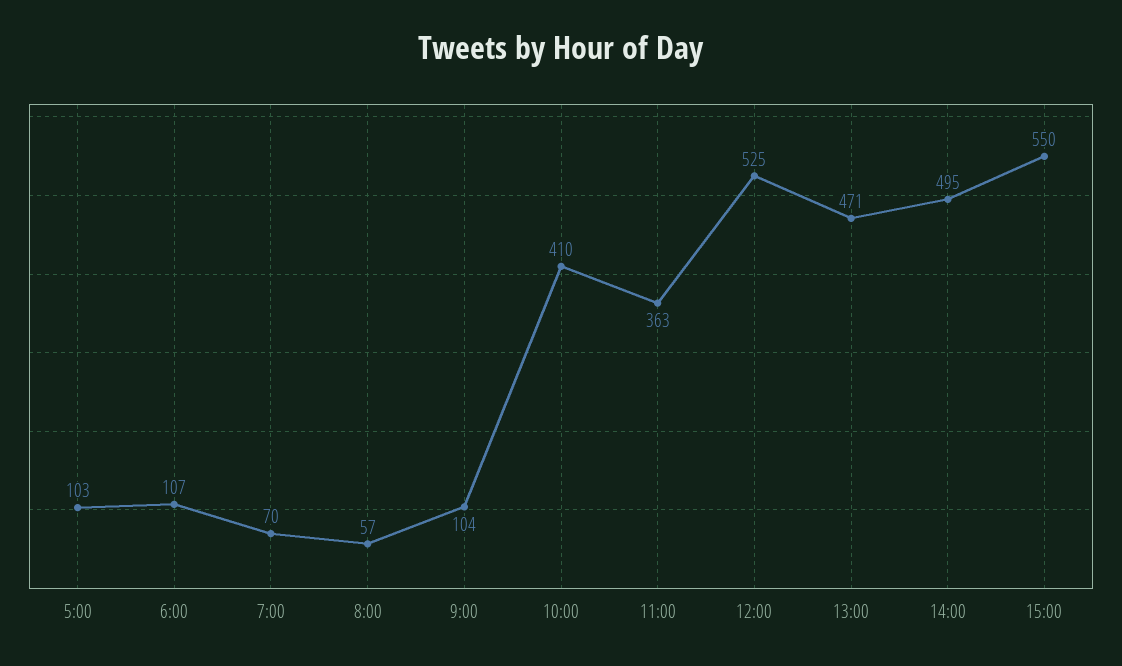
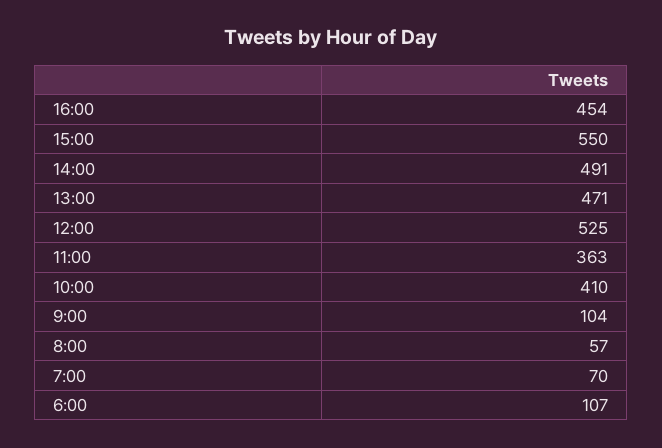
5:00: 103 -> none
14:00: 495 -> 491
16:00: none -> 454

